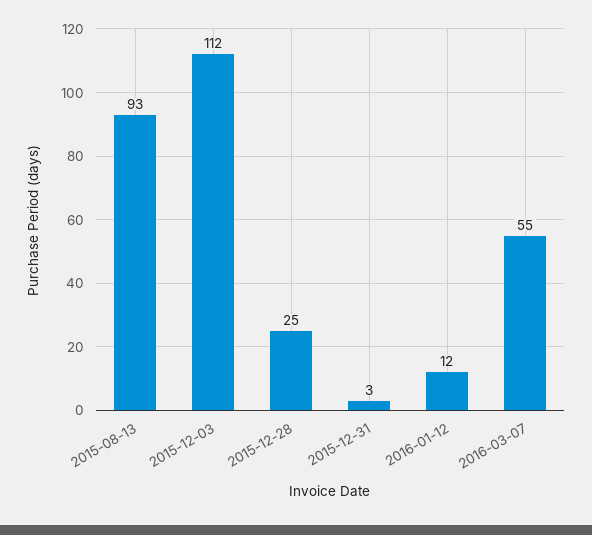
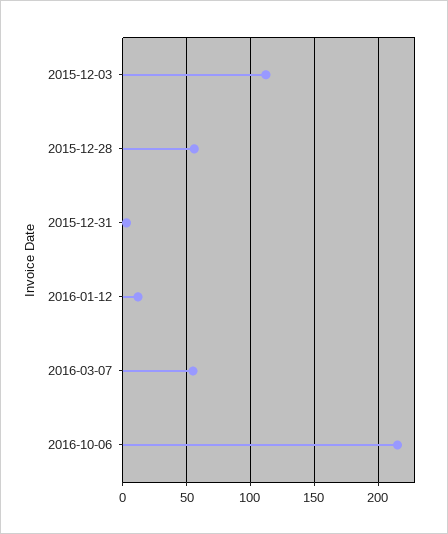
2015-08-13: 93 -> none
2015-12-28: 25 -> 55
2016-10-06: none -> 215

